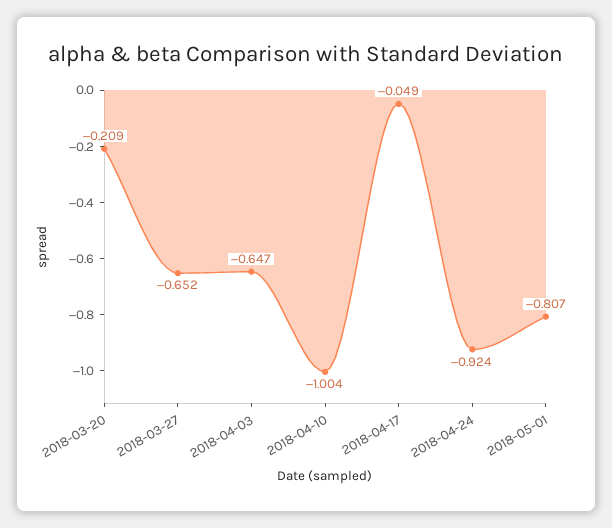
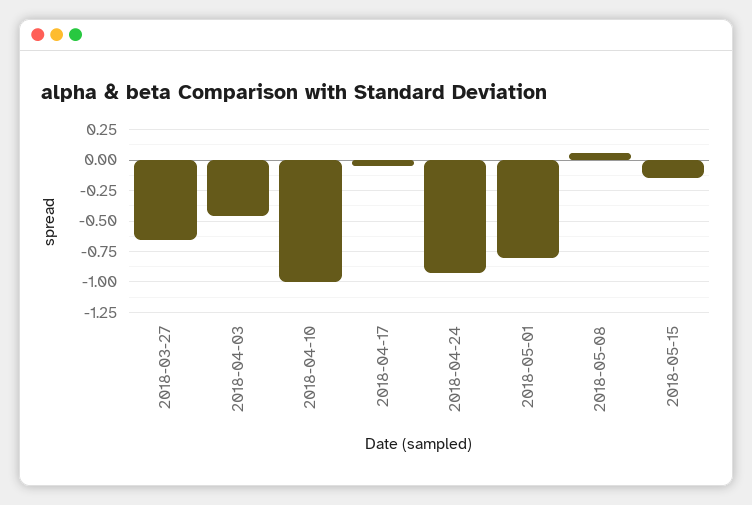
2018-03-20: -0.209 -> none
2018-04-03: -0.647 -> -0.45
2018-05-08: none -> 0.05
2018-05-15: none -> -0.15

